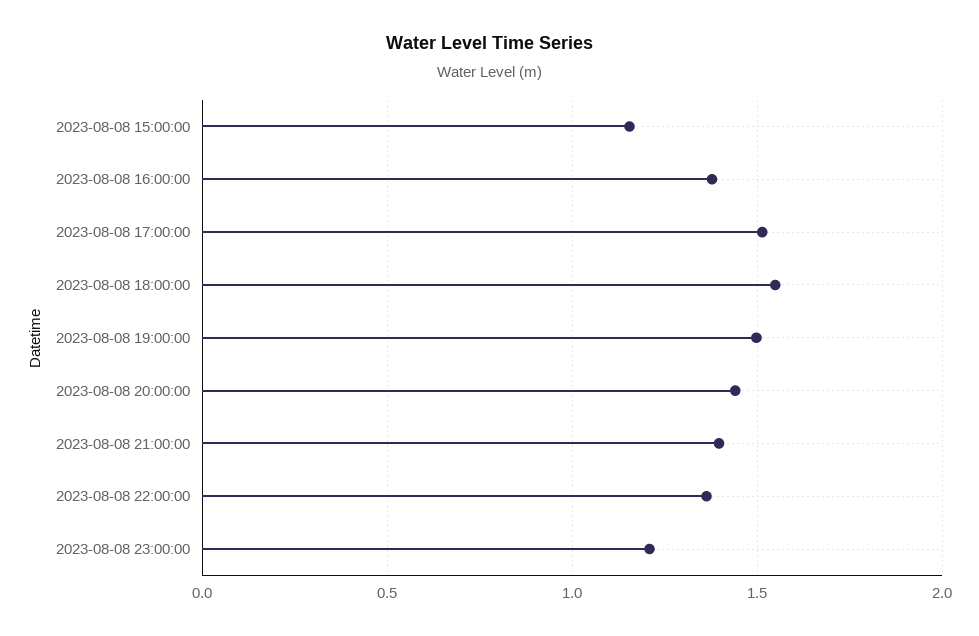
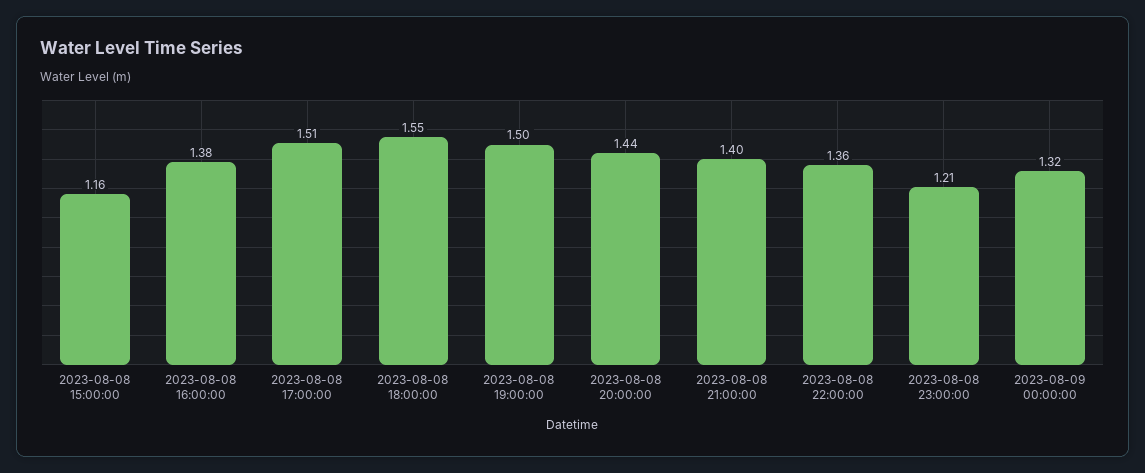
2023-08-09 00:00:00: none -> 1.32

